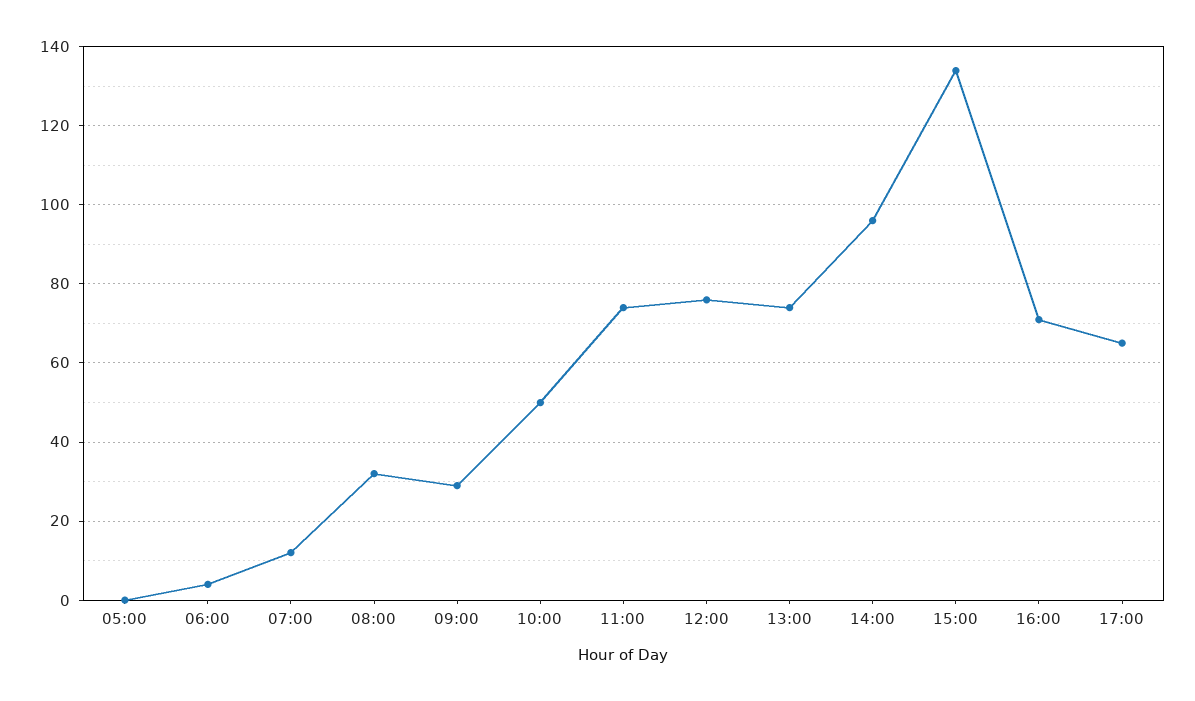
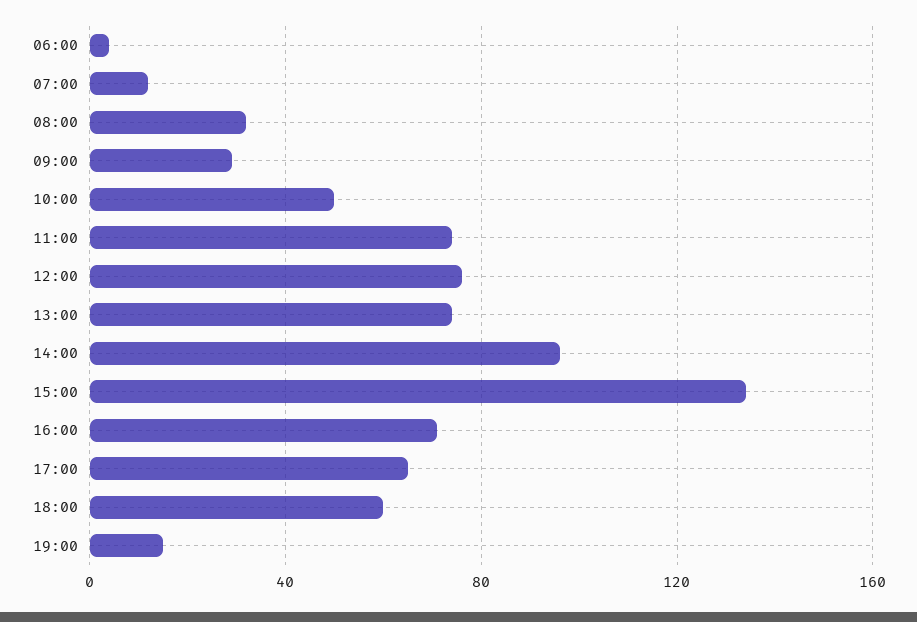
05:00: 0 -> none
18:00: none -> 60
19:00: none -> 15

